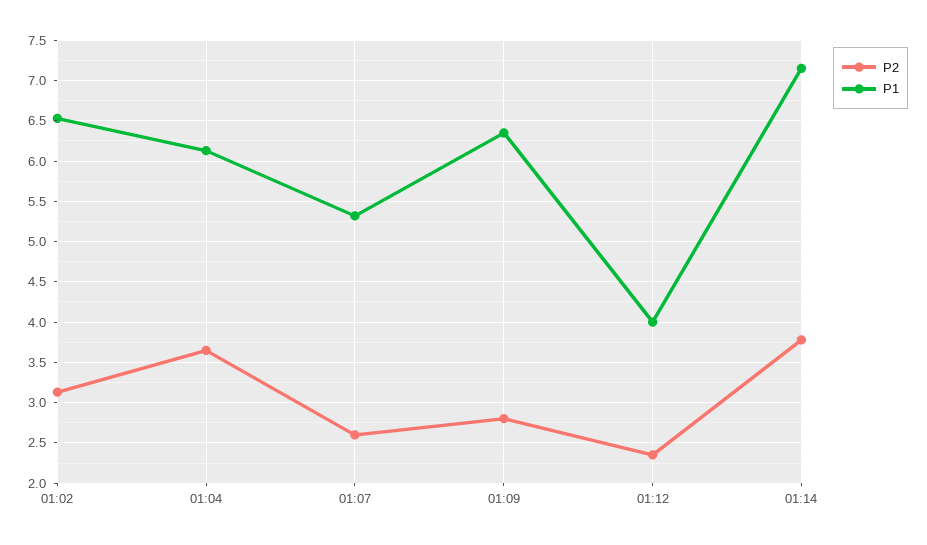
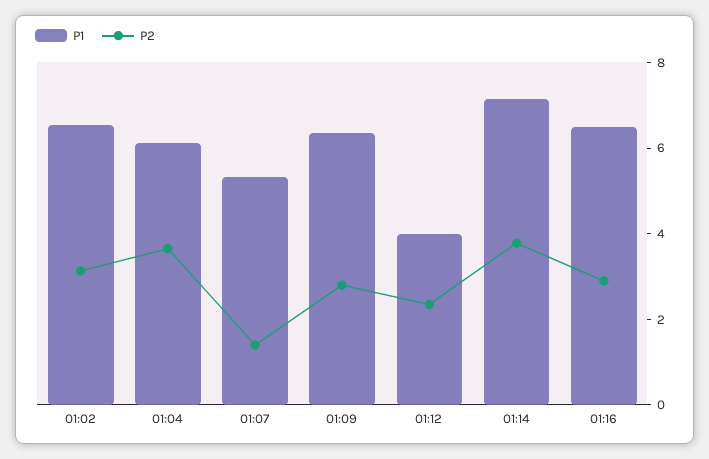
P2, 01:07: 2.6 -> 1.5
P1, 01:16: none -> 6.5
P2, 01:16: none -> 3

